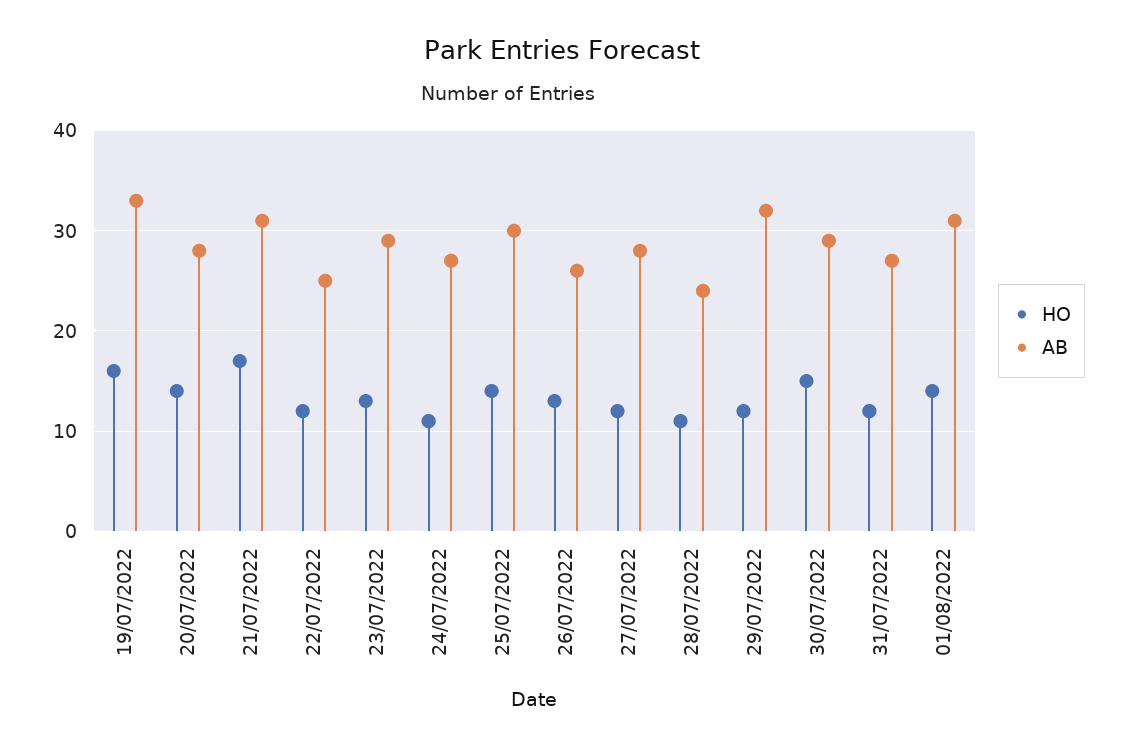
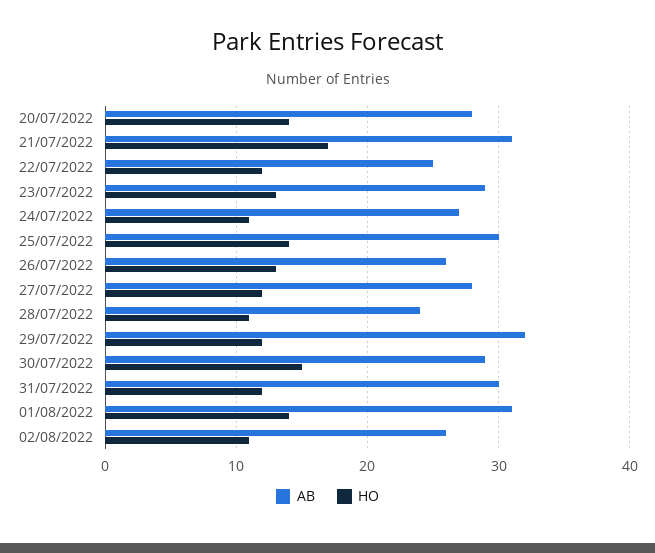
HO, 19/07/2022: 16 -> none
AB, 19/07/2022: 33 -> none
AB, 31/07/2022: 27 -> 30
AB, 02/08/2022: none -> 26
HO, 02/08/2022: none -> 11

